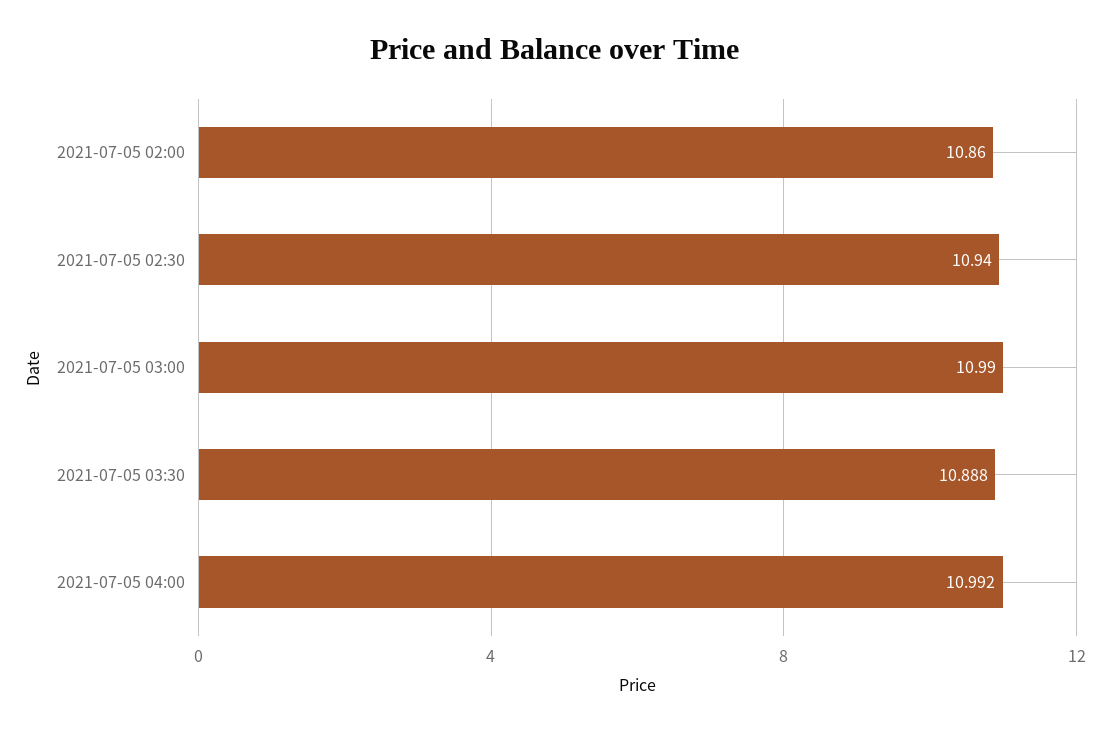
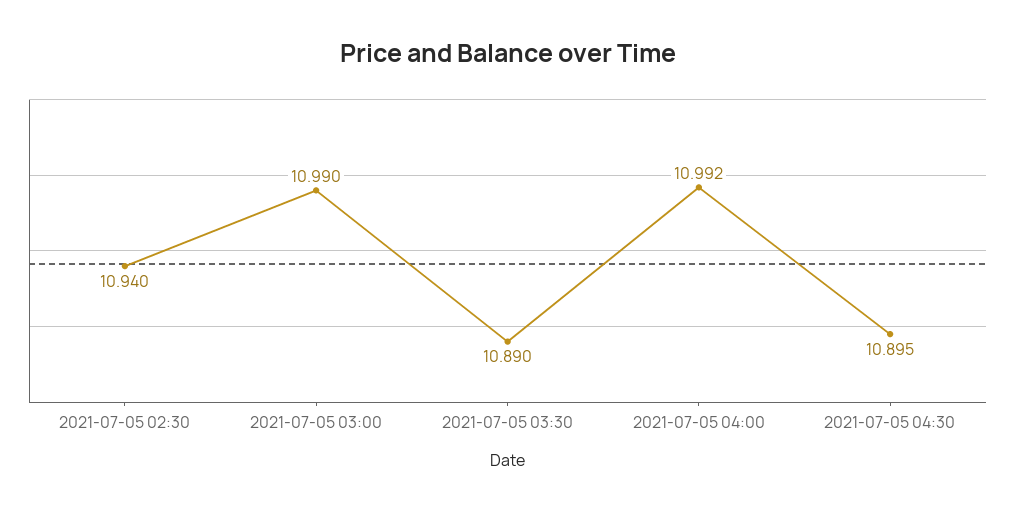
2021-07-05 02:00: 10.86 -> none
2021-07-05 03:30: 10.888 -> 10.89
2021-07-05 04:30: none -> 10.895

